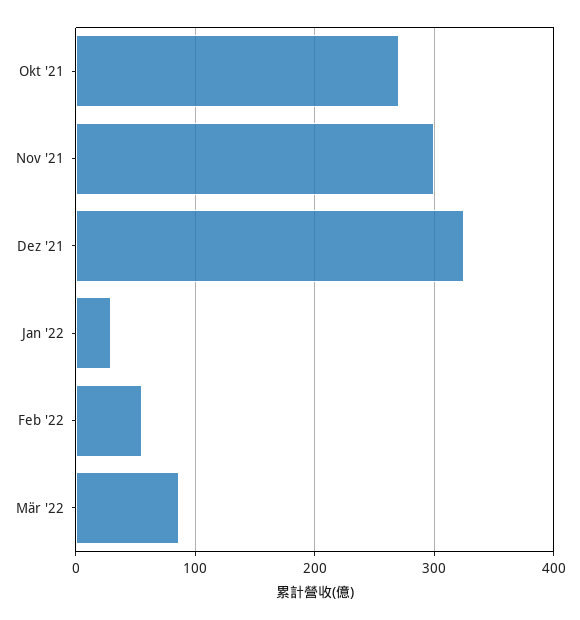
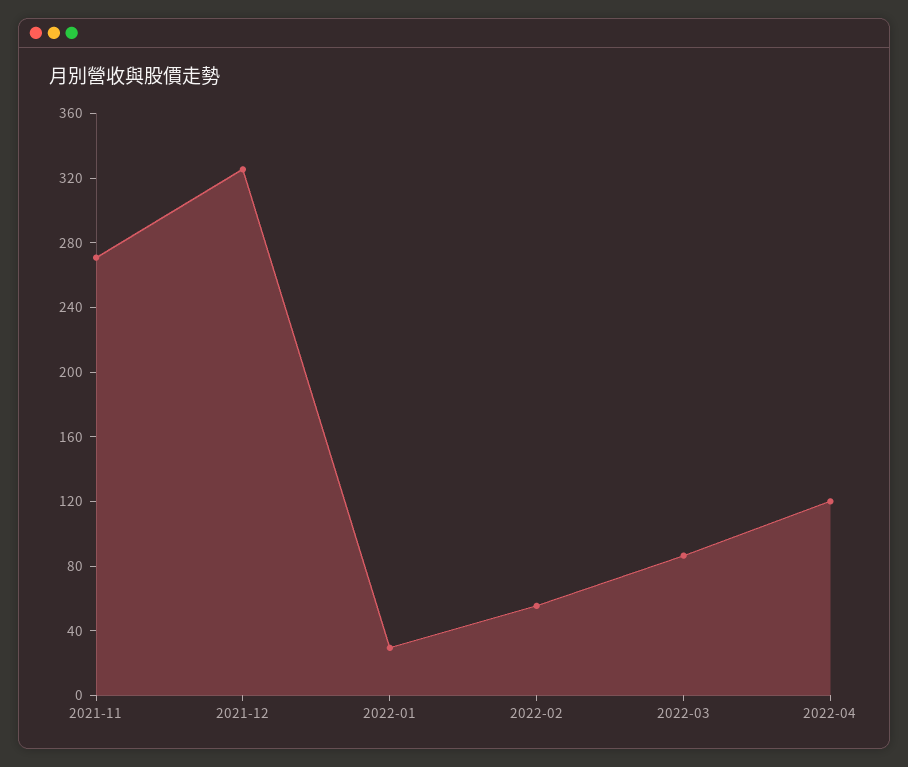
Okt '21: 270 -> none
Nov '21: 300 -> 270
2022-04: none -> 120

